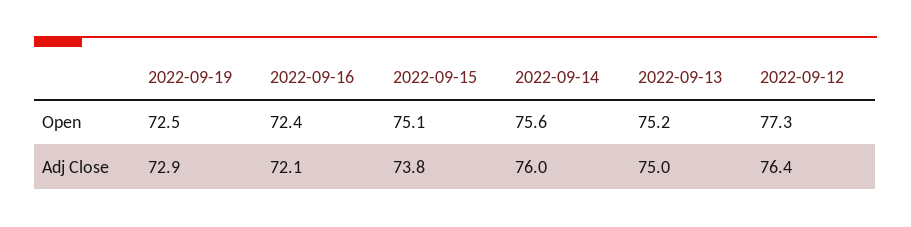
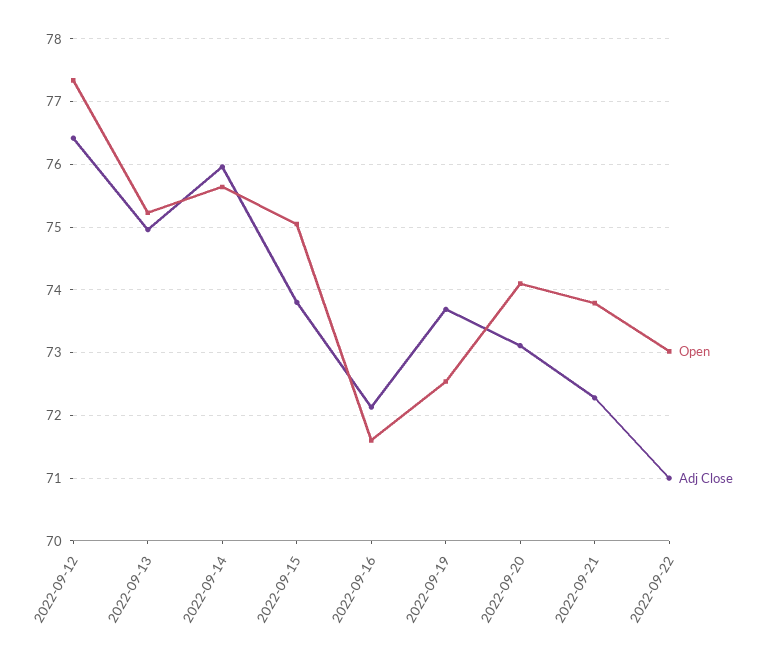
Open, 2022-09-16: 72.4 -> 71.6
Adj Close, 2022-09-19: 72.9 -> 73.7
Open, 2022-09-20: none -> 74.1
Adj Close, 2022-09-20: none -> 73.1
Open, 2022-09-21: none -> 73.8
Adj Close, 2022-09-21: none -> 72.3
Open, 2022-09-22: none -> 73
Adj Close, 2022-09-22: none -> 71

